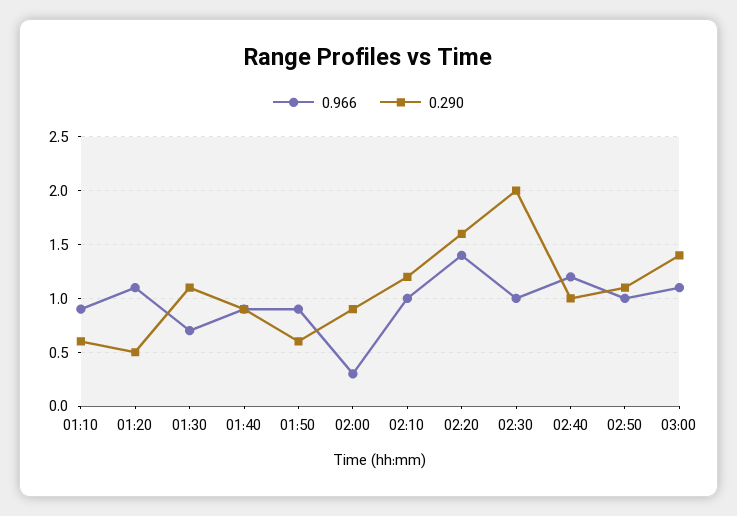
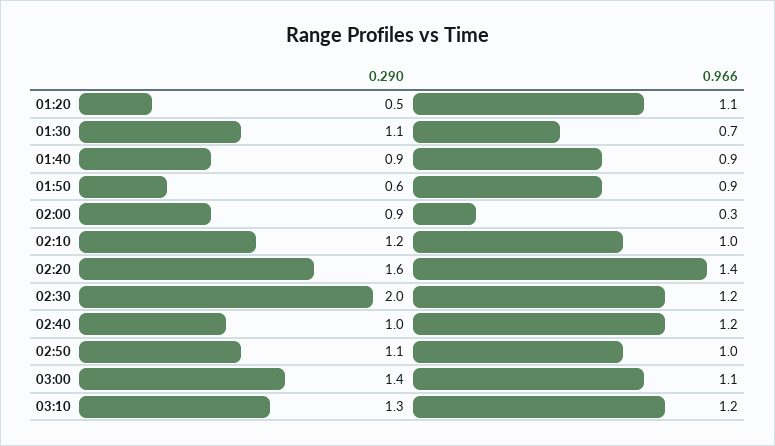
0.966, 01:10: 0.9 -> none
0.290, 01:10: 0.6 -> none
0.966, 02:30: 1 -> 1.2
0.290, 03:10: none -> 1.3
0.966, 03:10: none -> 1.2

